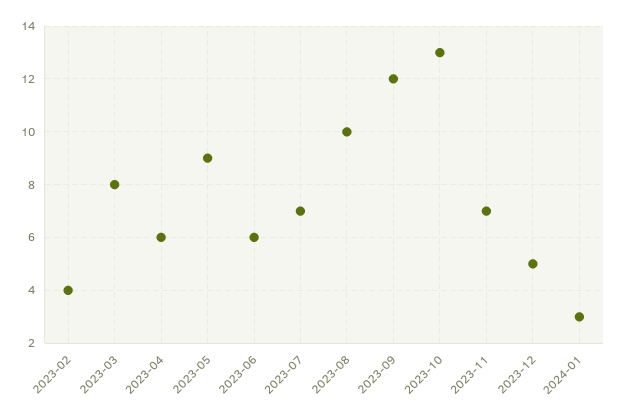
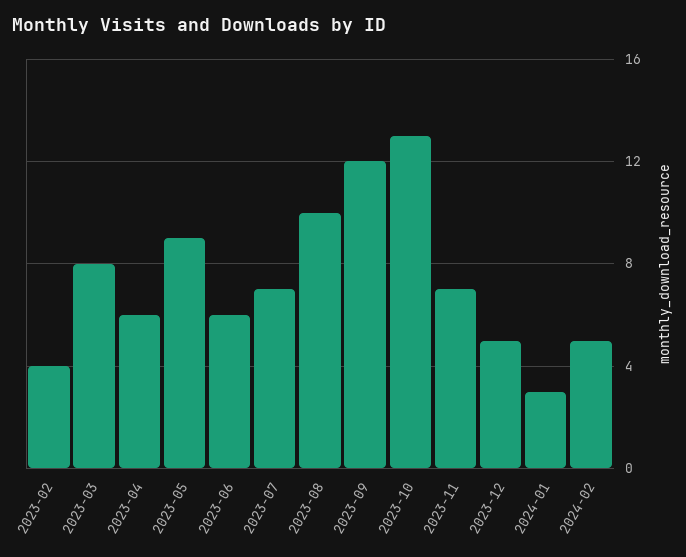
2024-02: none -> 5

